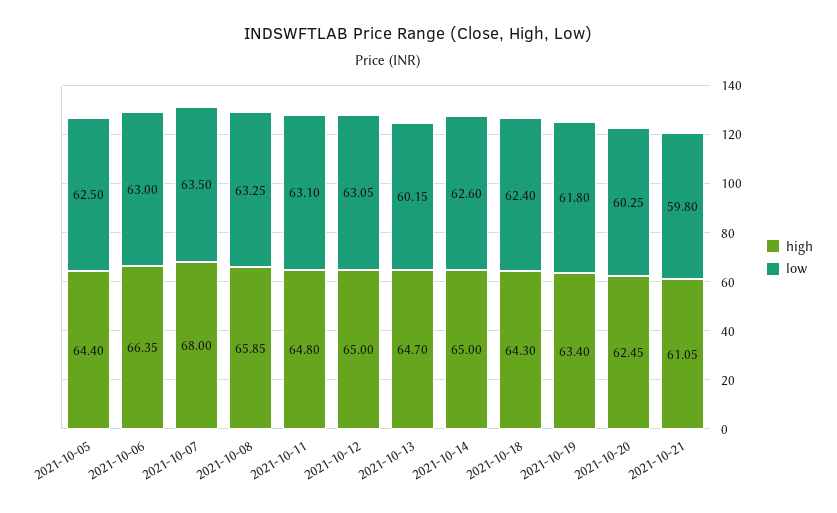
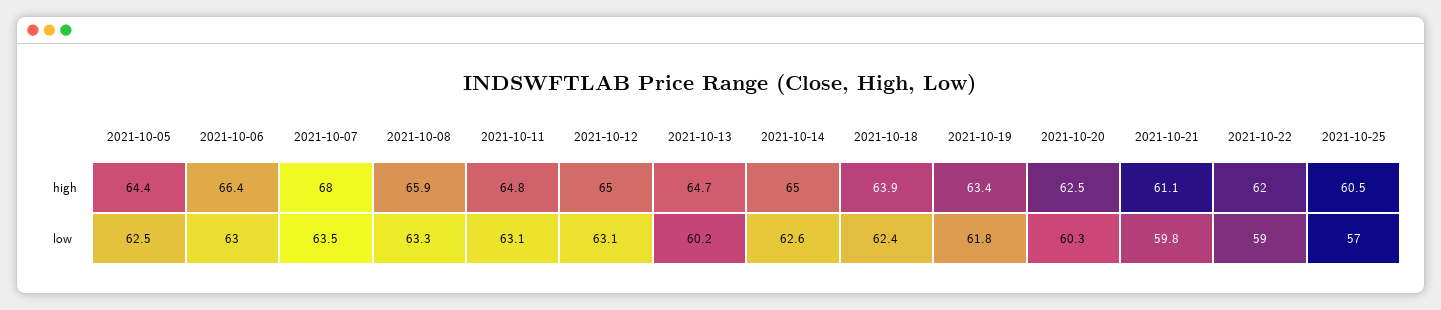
high, 2021-10-18: 64.3 -> 63.9
high, 2021-10-22: none -> 62
high, 2021-10-25: none -> 60.5
low, 2021-10-22: none -> 59
low, 2021-10-25: none -> 57

